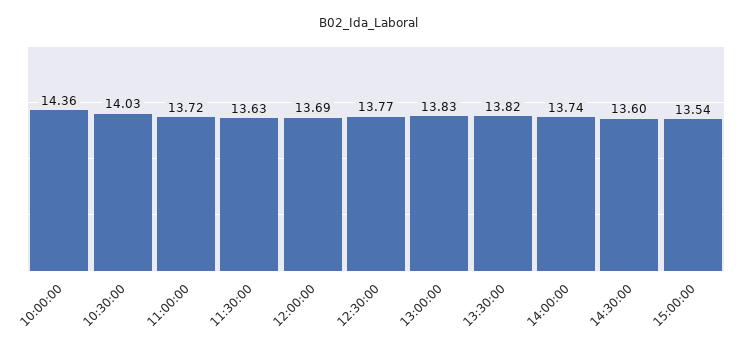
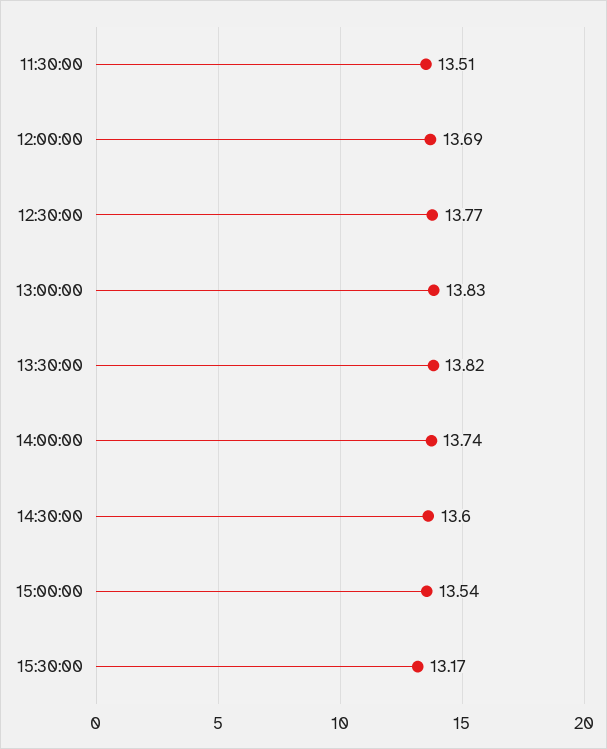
10:00:00: 14.36 -> none
10:30:00: 14.03 -> none
11:00:00: 13.72 -> none
11:30:00: 13.63 -> 13.51
15:30:00: none -> 13.17

